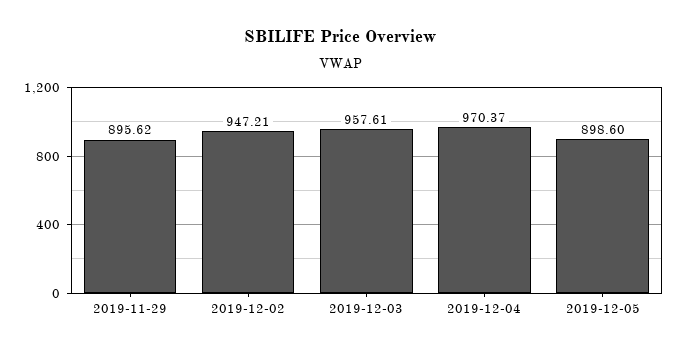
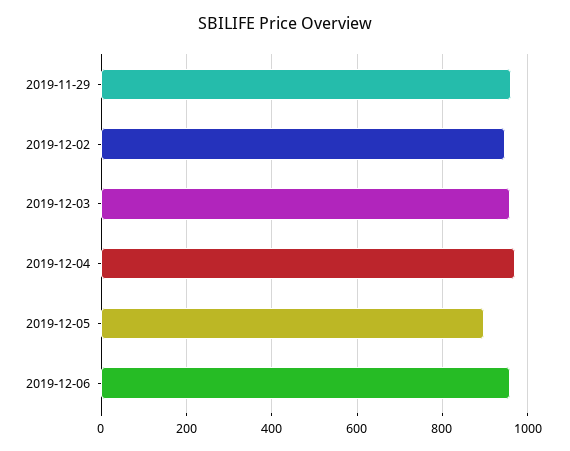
2019-11-29: 895.62 -> 960
2019-12-06: none -> 960

